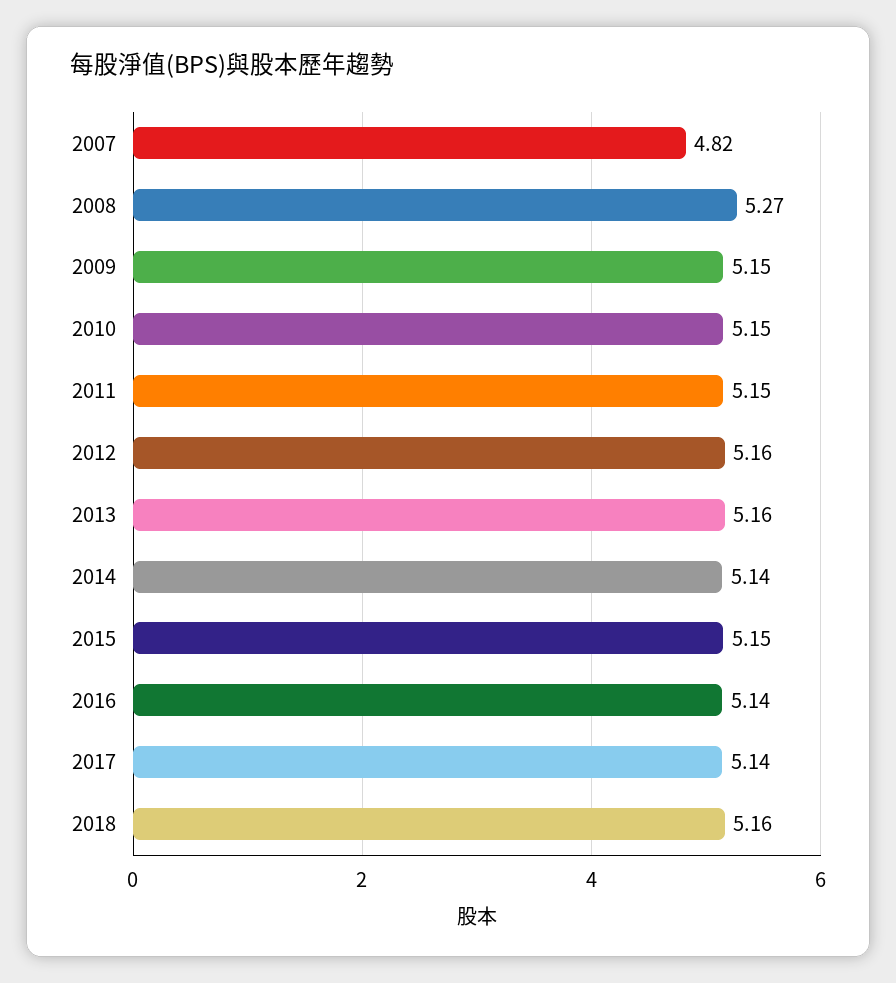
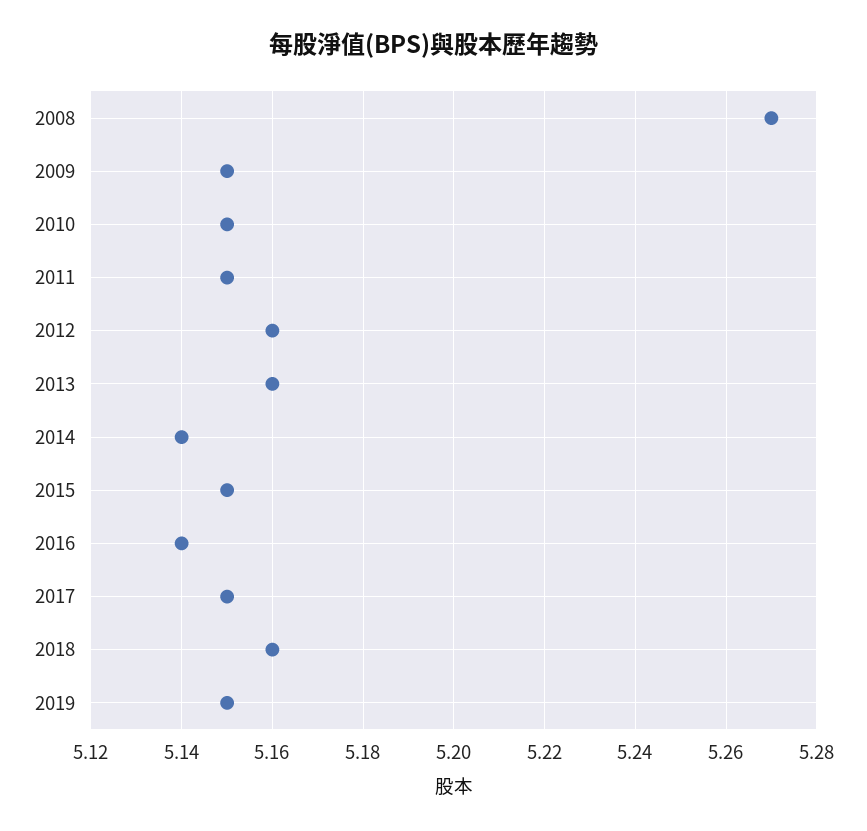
2007: 4.82 -> none
2017: 5.14 -> 5.15
2019: none -> 5.15

